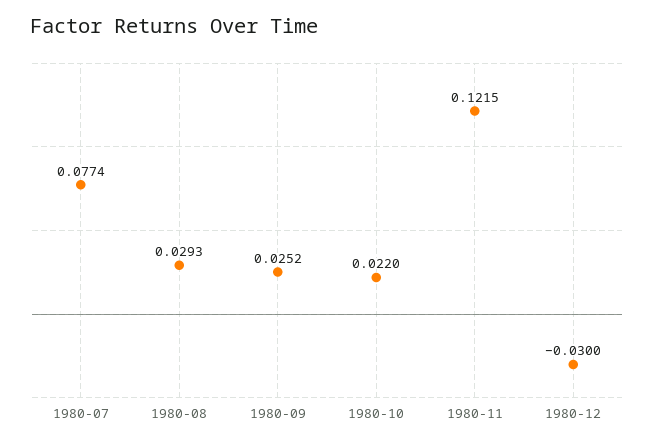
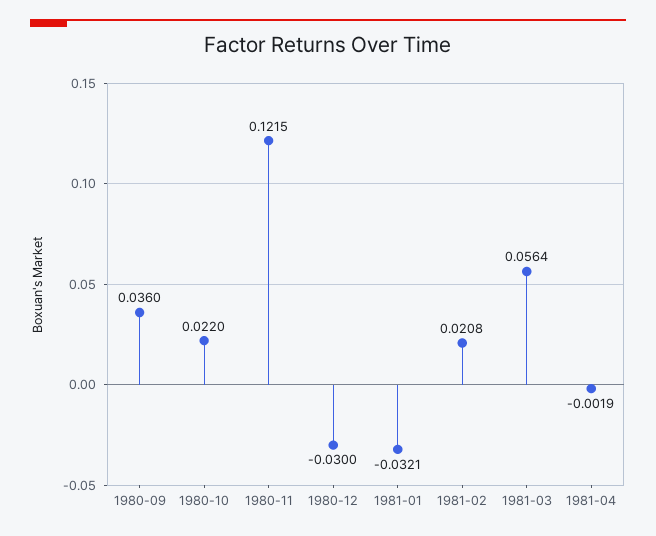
1980-07: 0.0774 -> none
1980-08: 0.0293 -> none
1980-09: 0.0252 -> 0.036
1981-01: none -> -0.0321
1981-02: none -> 0.0208
1981-03: none -> 0.0564
1981-04: none -> -0.0019

